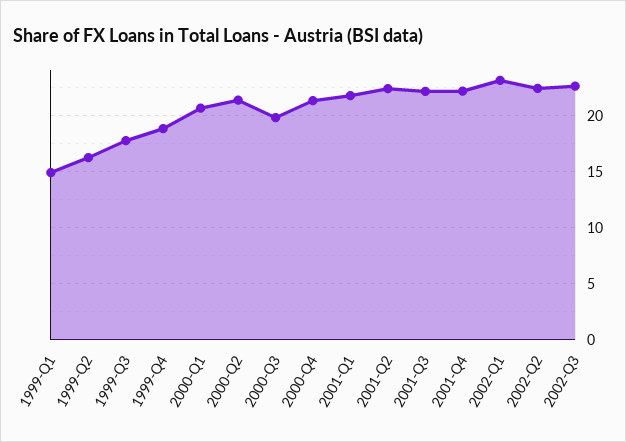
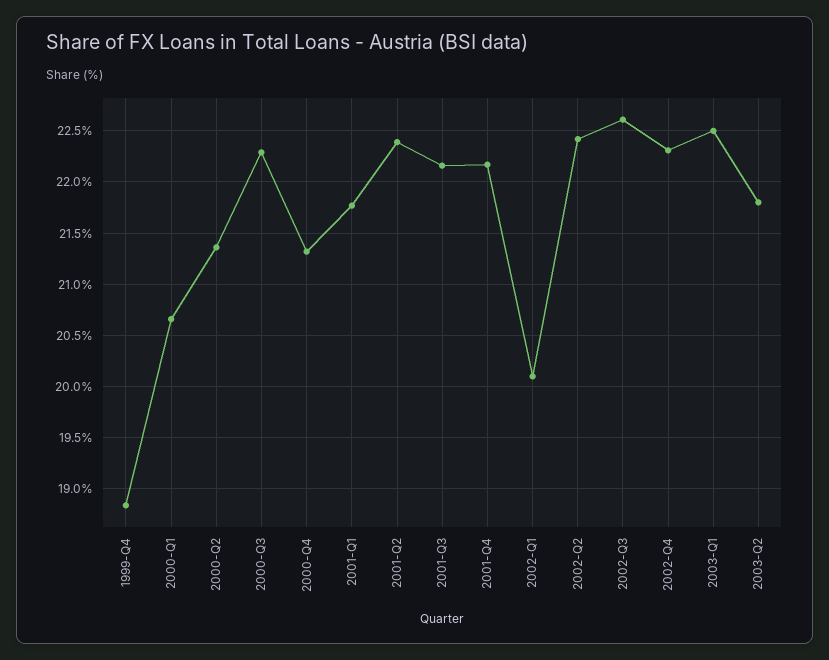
1999-Q1: 15 -> none
1999-Q2: 16 -> none
1999-Q3: 18 -> none
2000-Q3: 20 -> 22.3
2002-Q1: 23 -> 20.1
2002-Q4: none -> 22.3
2003-Q1: none -> 22.5
2003-Q2: none -> 21.8

